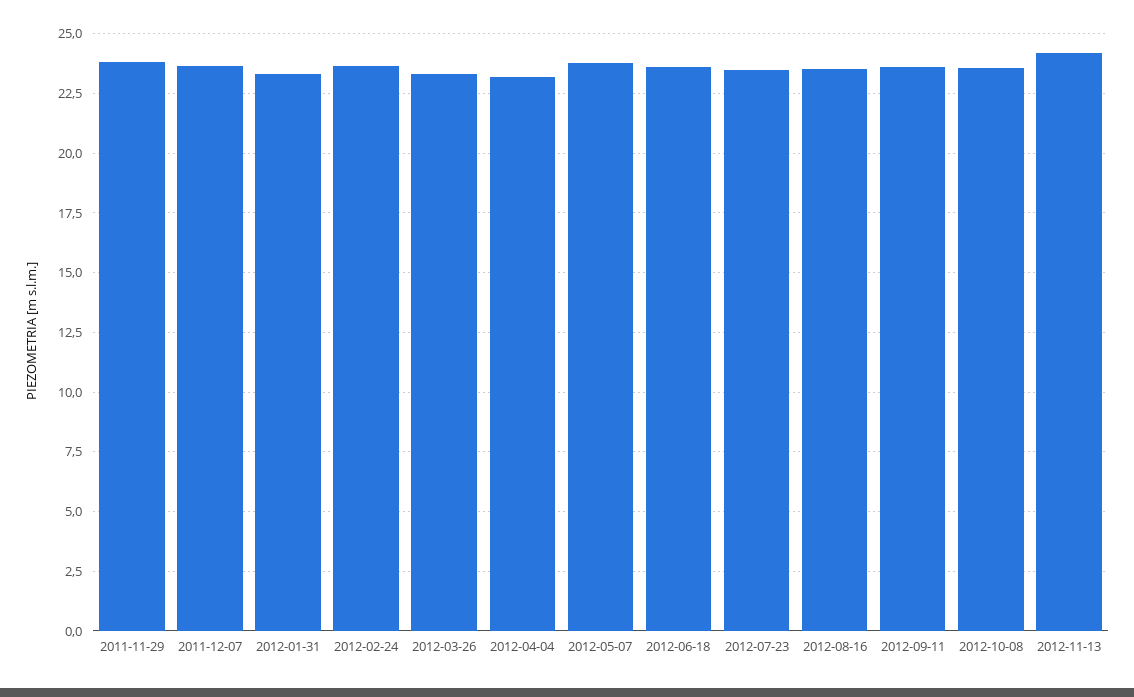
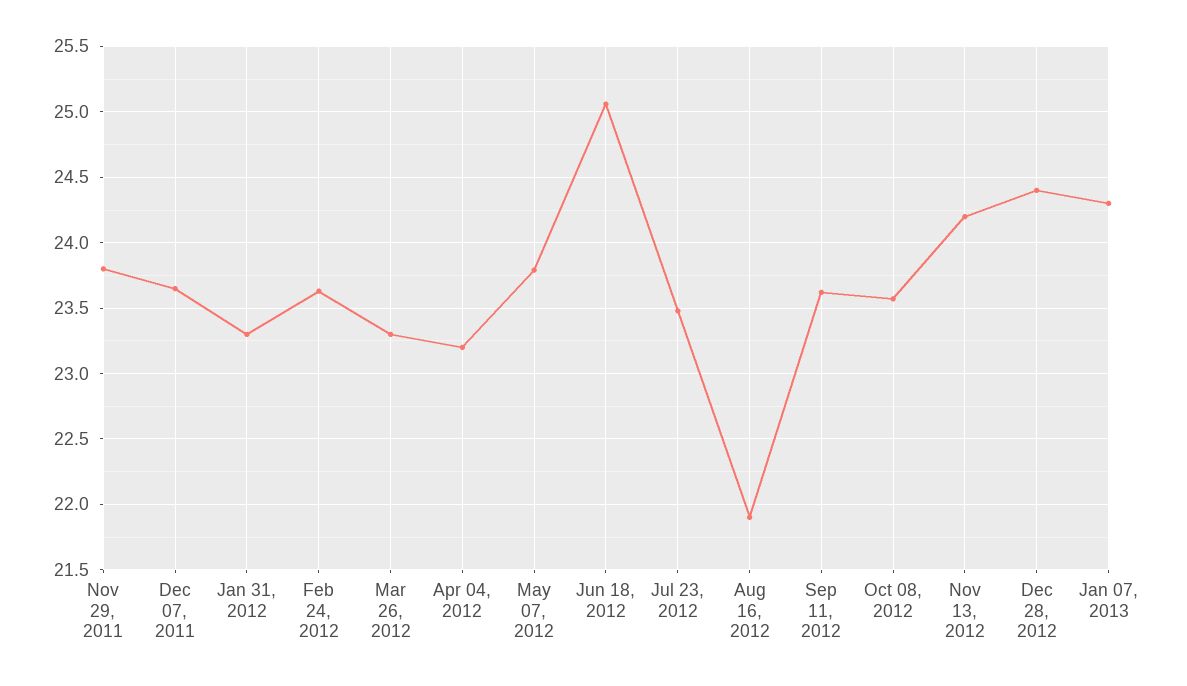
2012-06-18: 23.5 -> 25.05
2012-08-16: 23.5 -> 21.9
Dec 28, 2012: none -> 24.4
Jan 07, 2013: none -> 24.3

